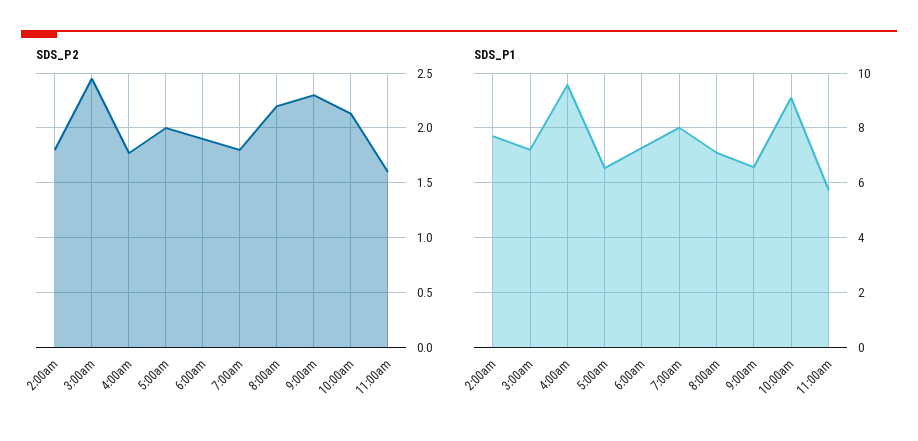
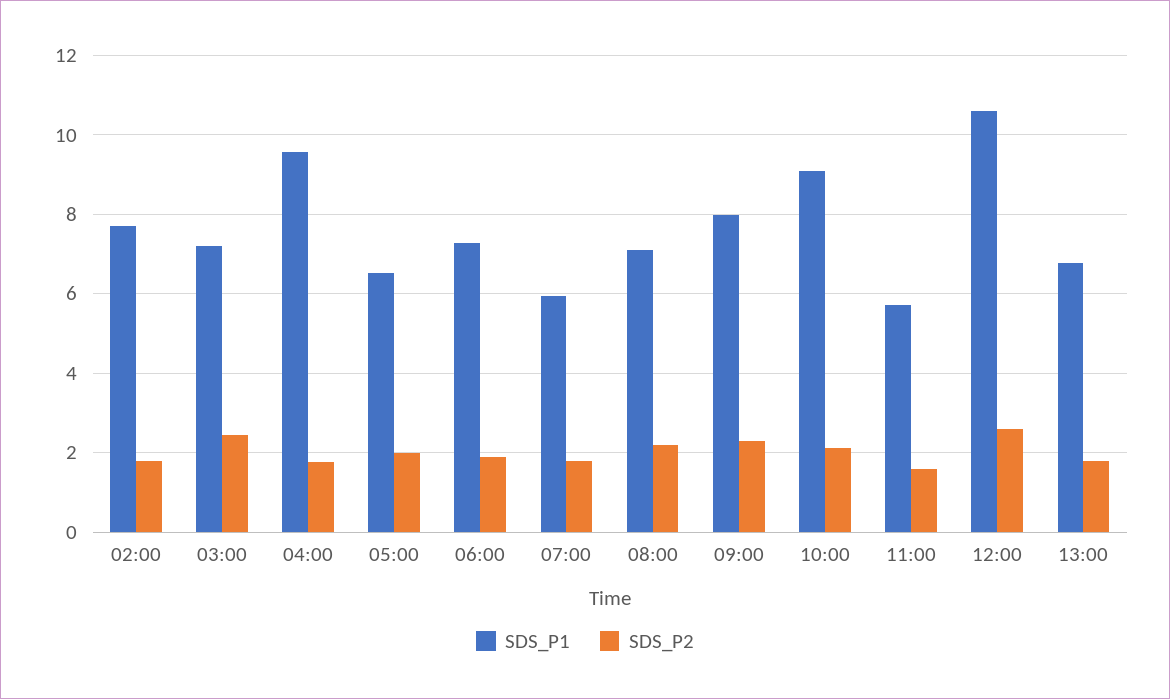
SDS_P1, 7:00am: 8 -> 6
SDS_P1, 9:00am: 6.5 -> 8
SDS_P1, 12:00: none -> 10.6
SDS_P2, 12:00: none -> 2.6
SDS_P1, 13:00: none -> 6.8
SDS_P2, 13:00: none -> 1.8

